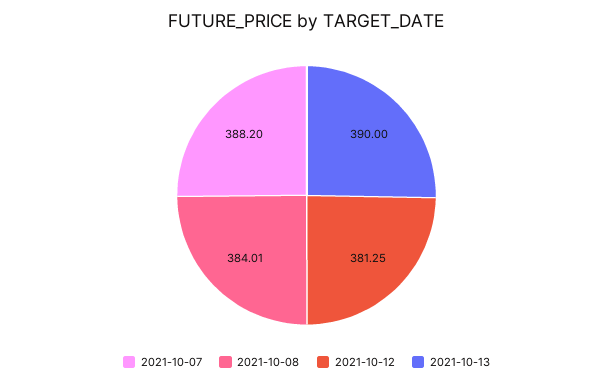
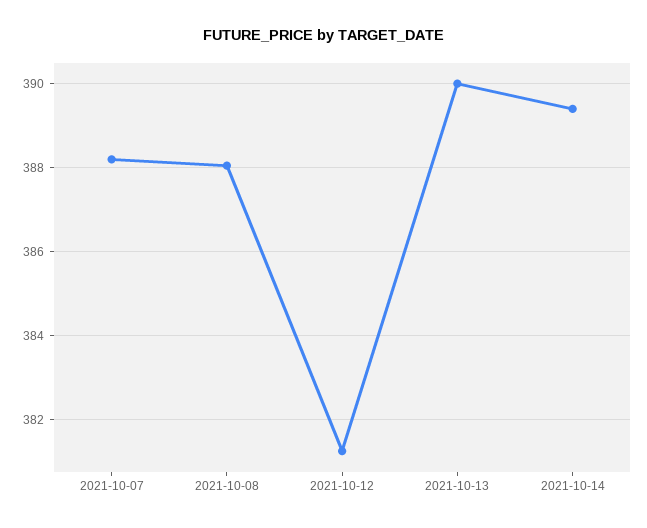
2021-10-08: 384.01 -> 388
2021-10-14: none -> 389.4

